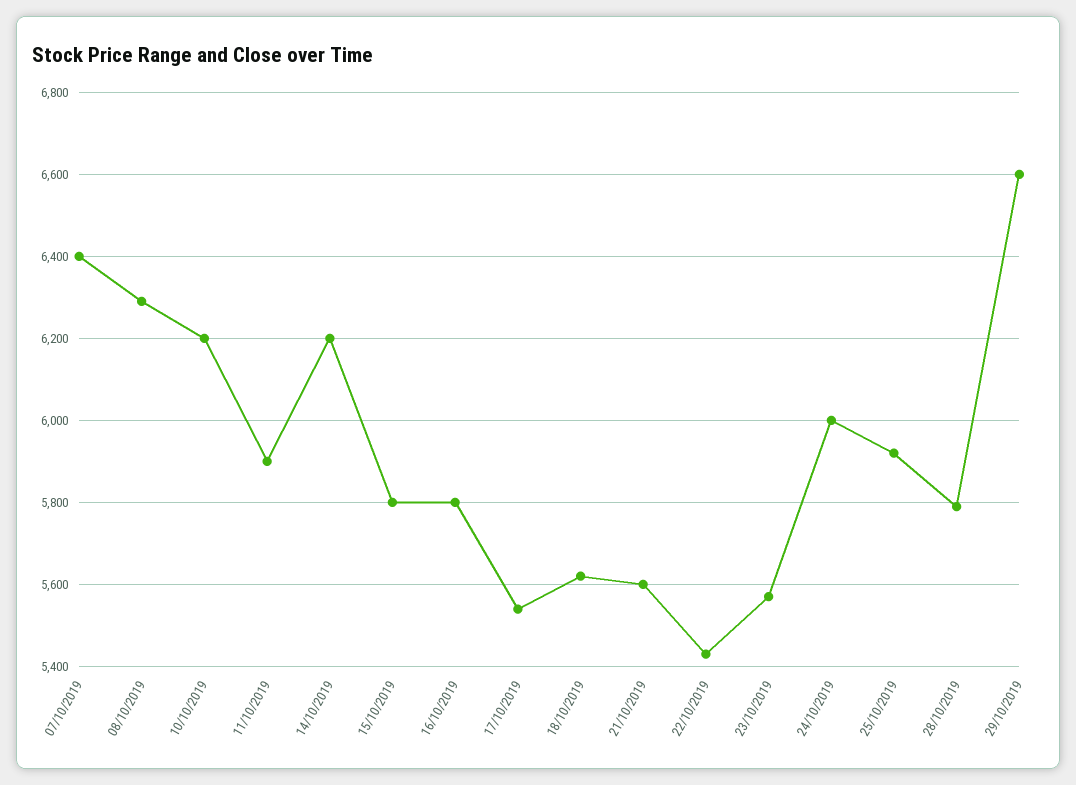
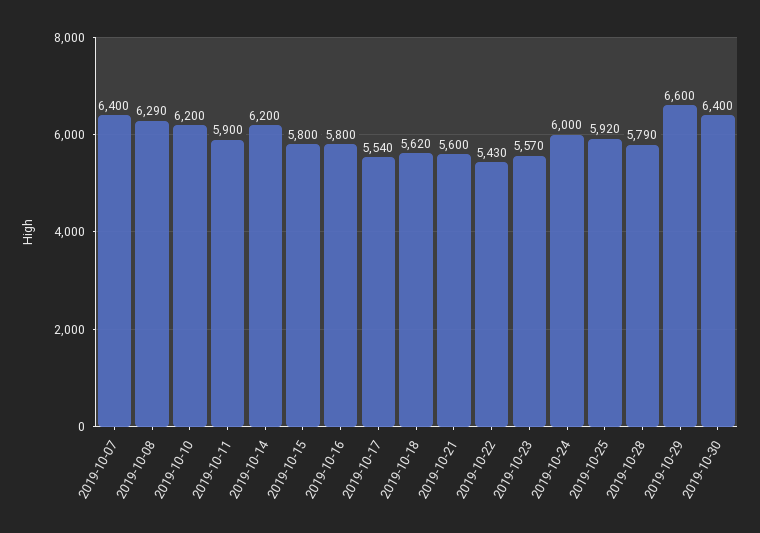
2019-10-30: none -> 6400

